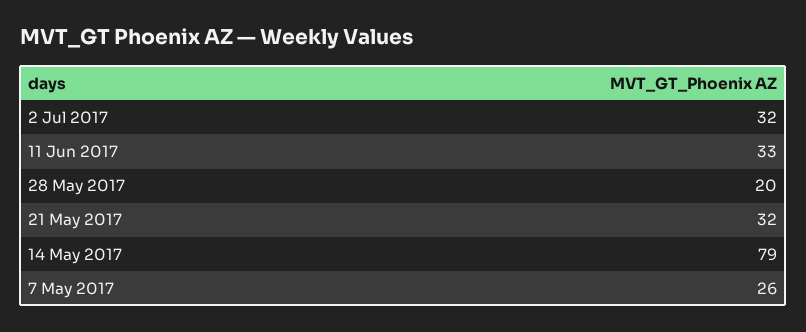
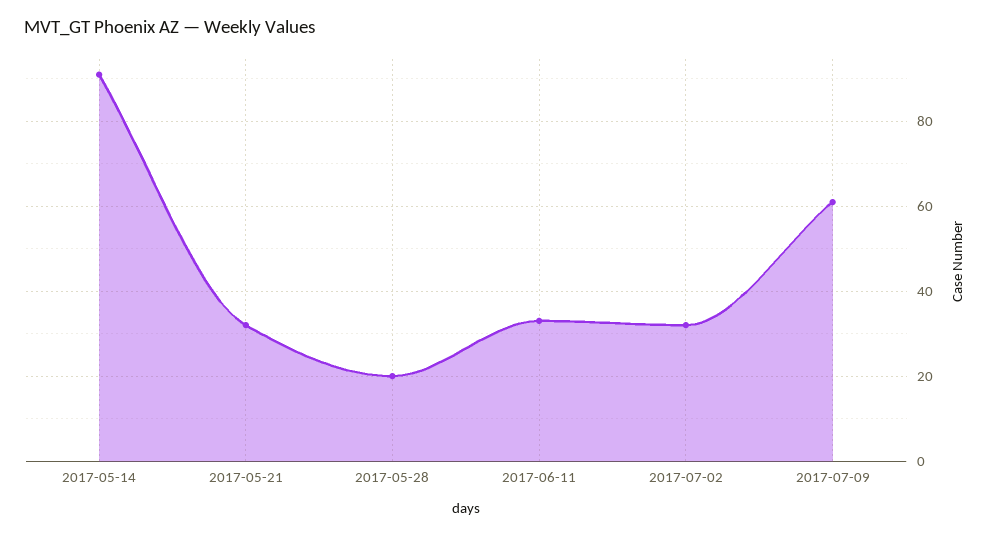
14 May 2017: 79 -> 90
7 May 2017: 26 -> none
2017-07-09: none -> 60

